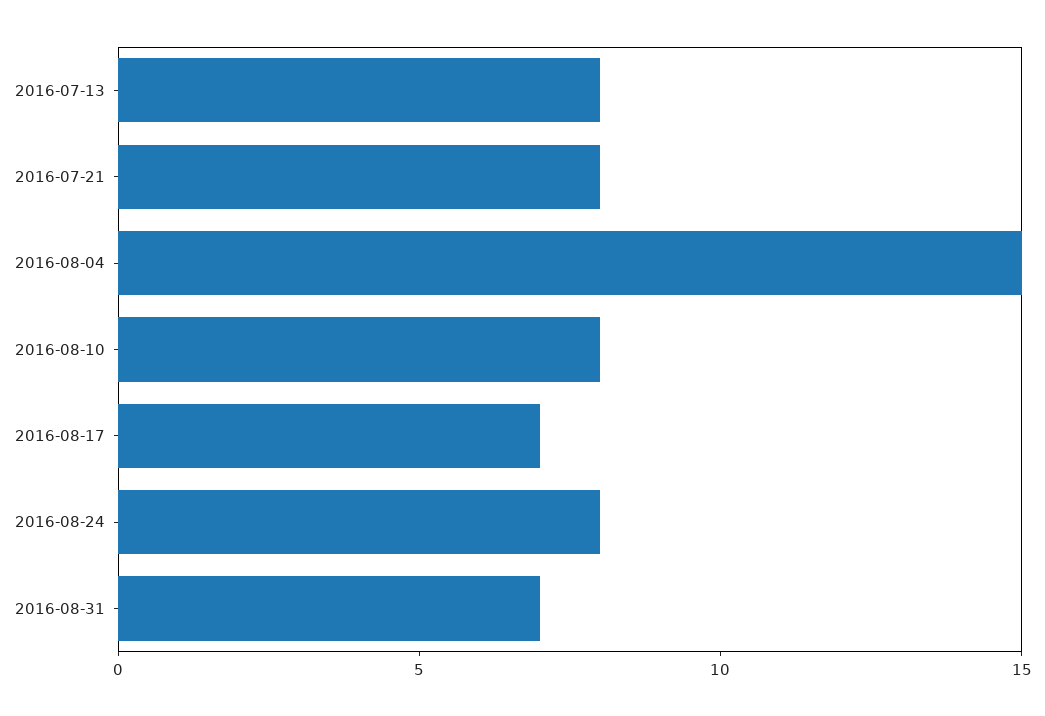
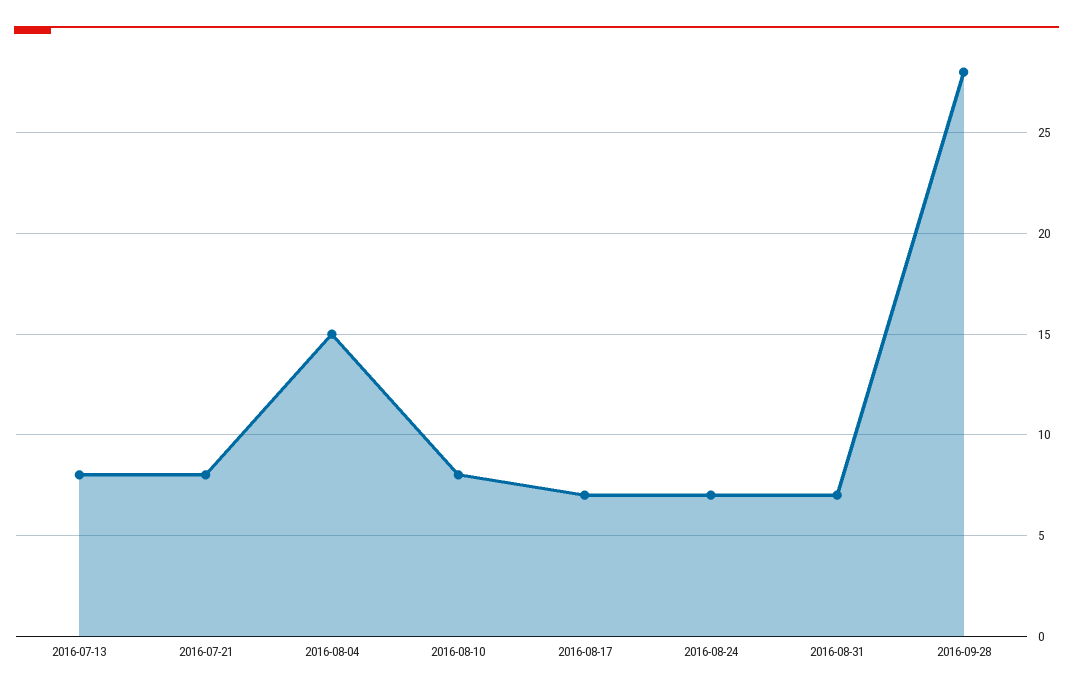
2016-08-24: 8 -> 7
2016-09-28: none -> 28

